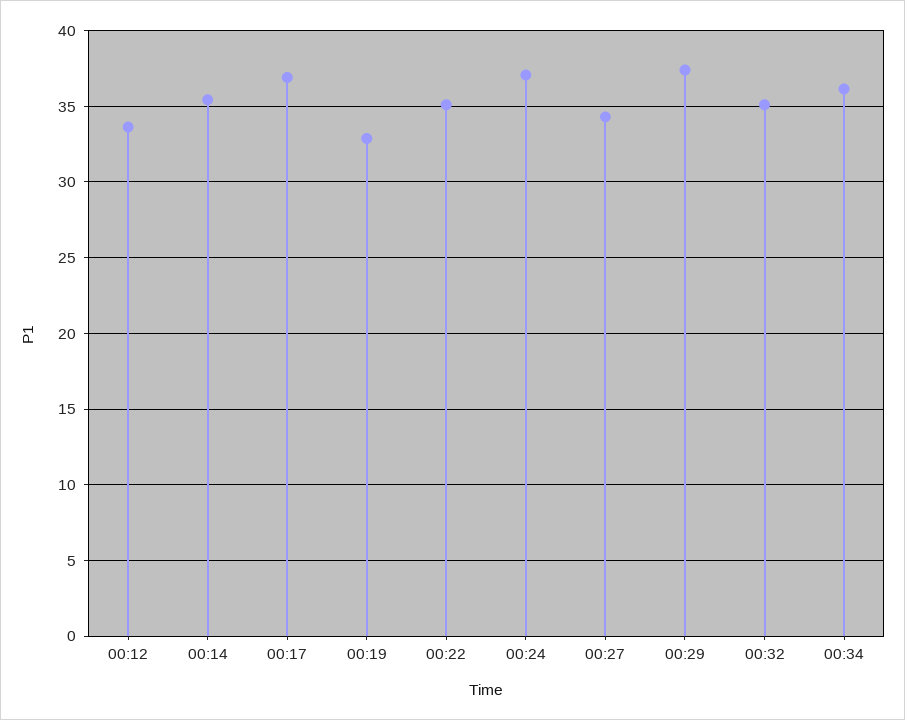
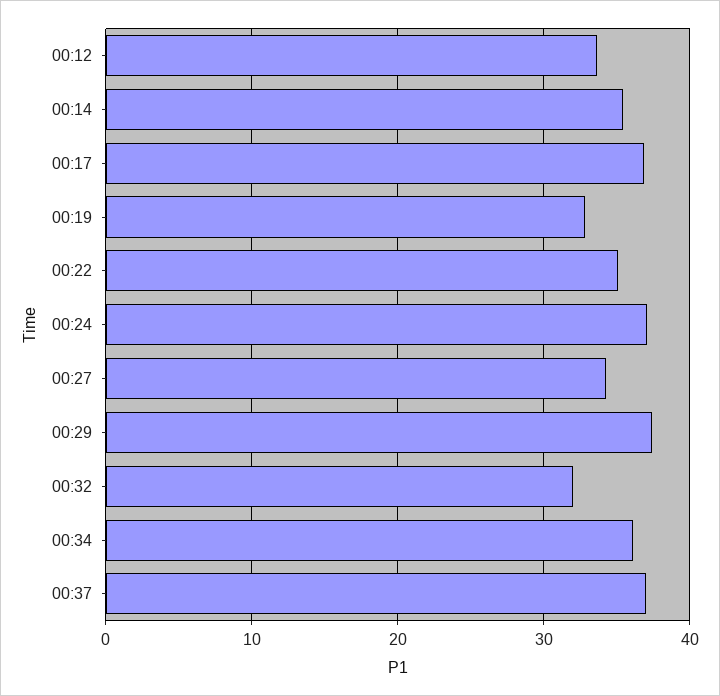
00:32: 35 -> 32
00:37: none -> 37

